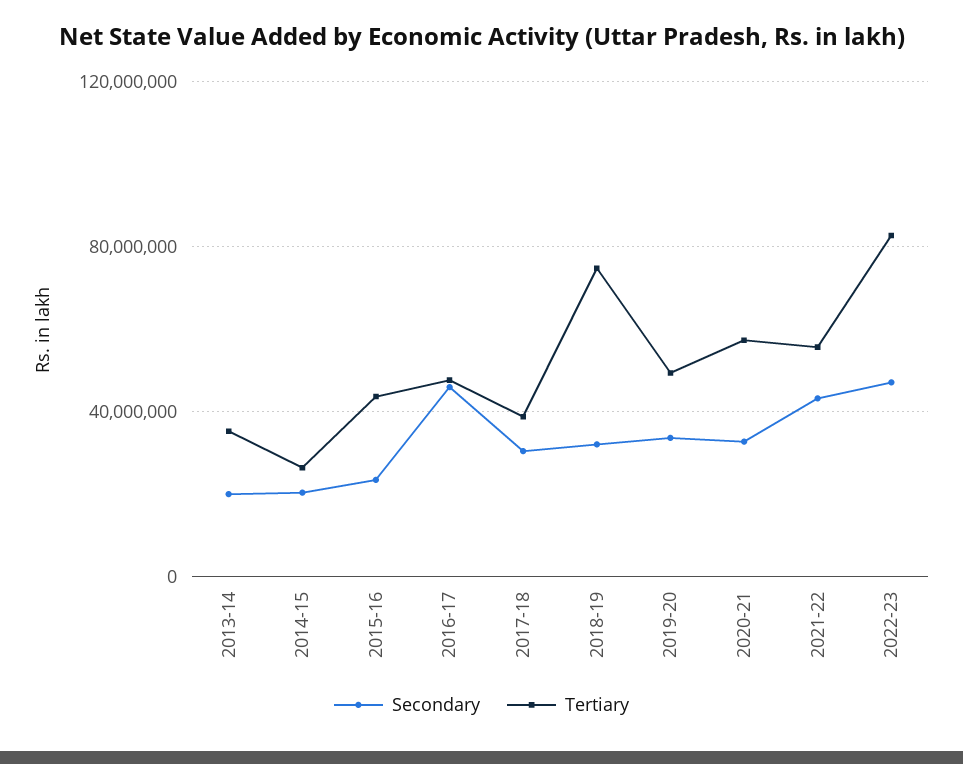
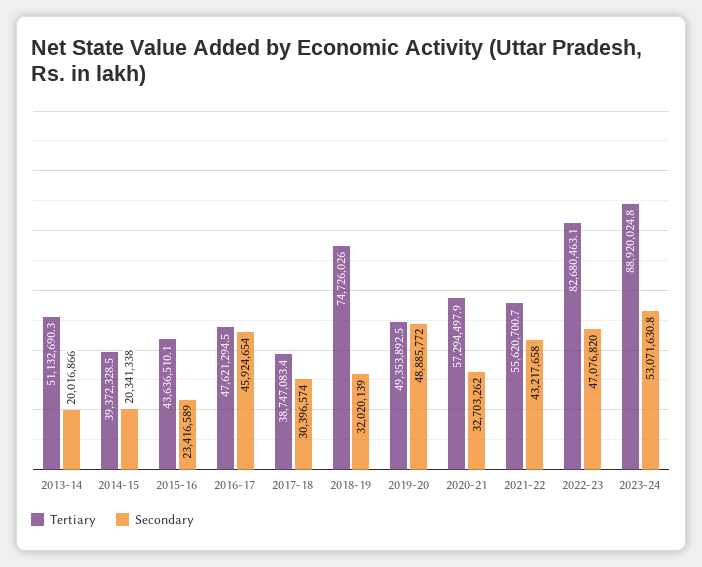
Tertiary, 2013-14: 35000000 -> 51132690.3
Tertiary, 2014-15: 25000000 -> 39372328.5
Secondary, 2019-20: 35000000 -> 48885772
Tertiary, 2023-24: none -> 88920024.8
Secondary, 2023-24: none -> 53071630.8

